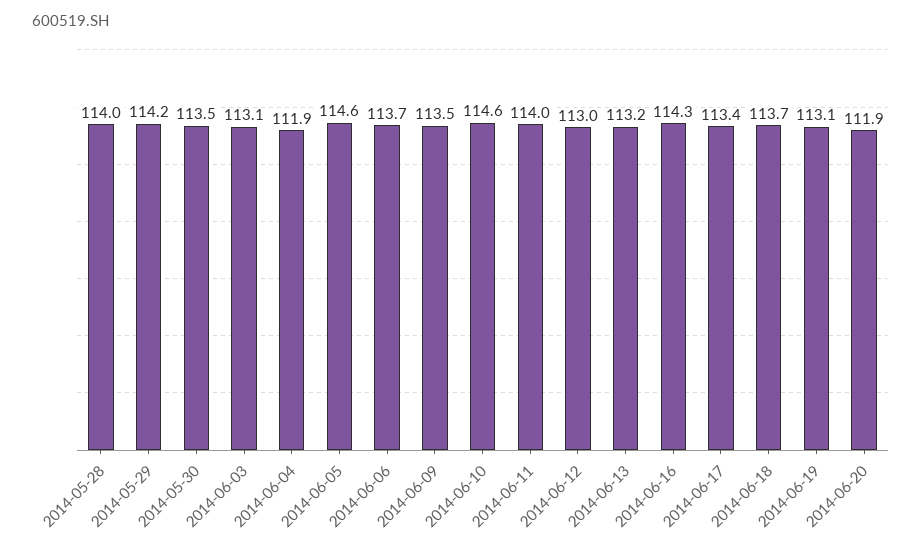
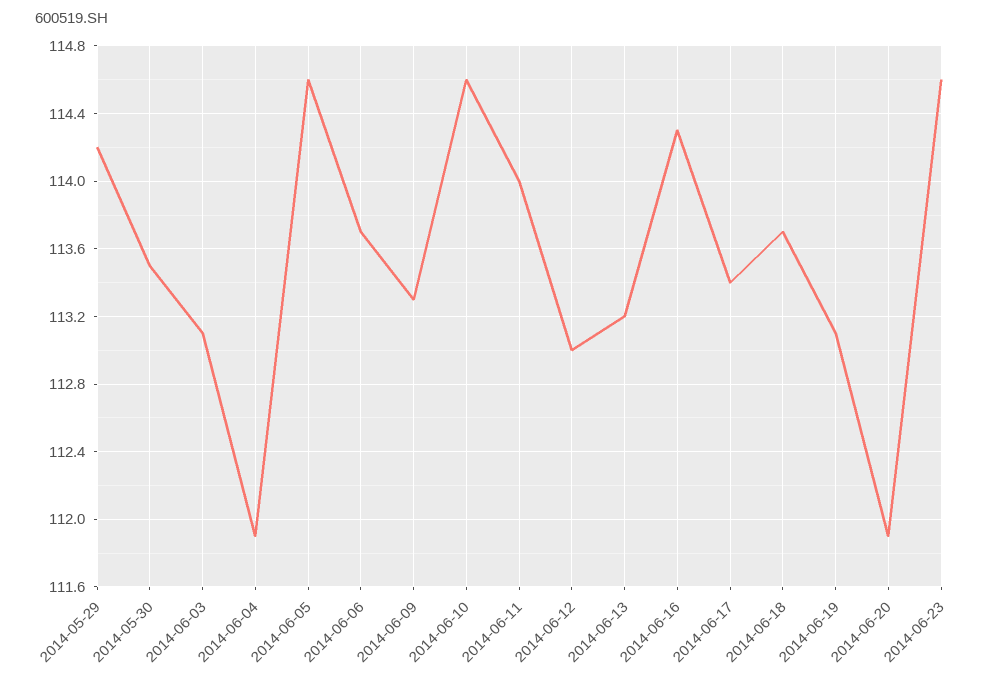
2014-05-28: 114 -> none
2014-06-09: 113.5 -> 113.3
2014-06-23: none -> 114.6

